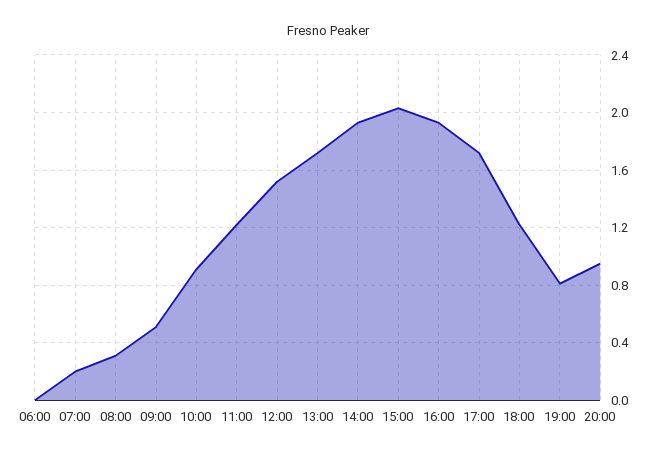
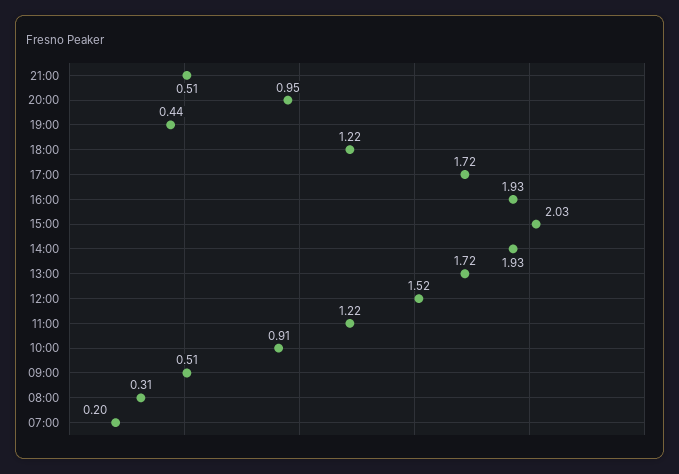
06:00: 0 -> none
19:00: 0.8 -> 0.44
21:00: none -> 0.51

